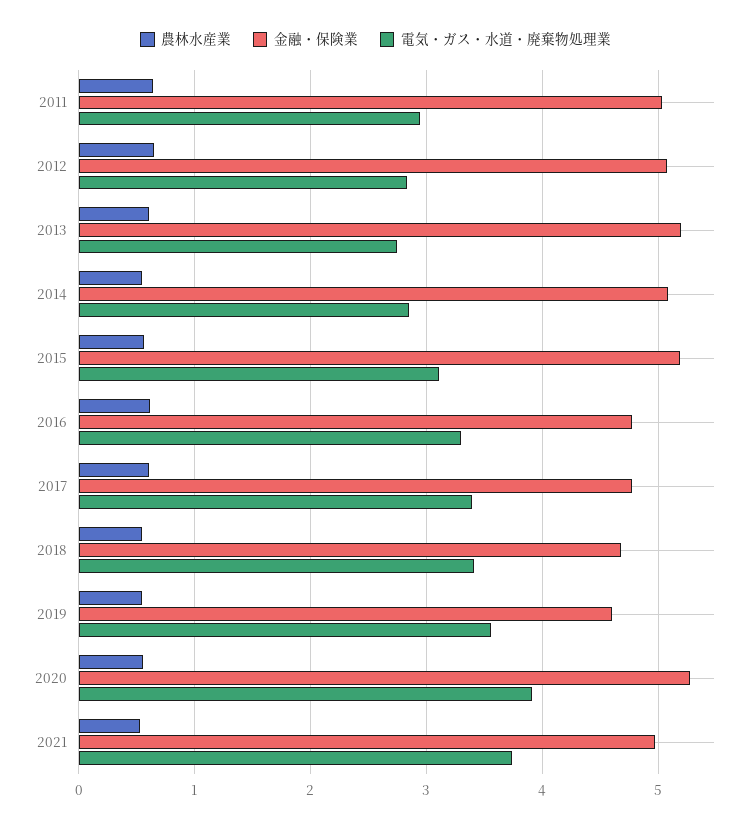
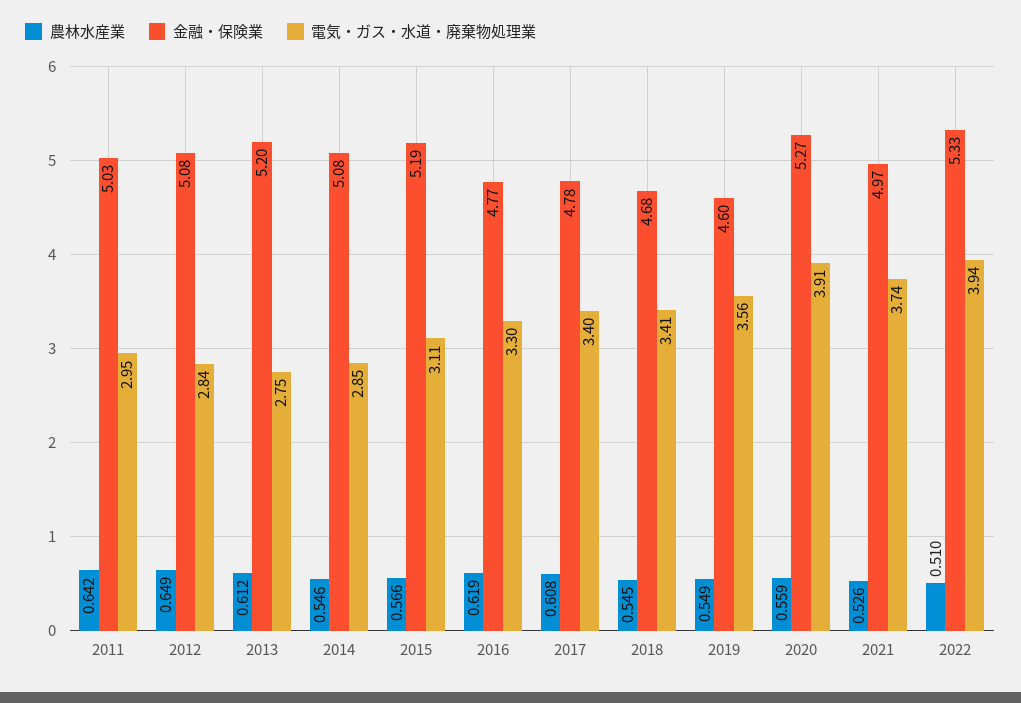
農林水産業, 2022: none -> 0.51
金融・保険業, 2022: none -> 5.33
電気・ガス・水道・廃棄物処理業, 2022: none -> 3.94

